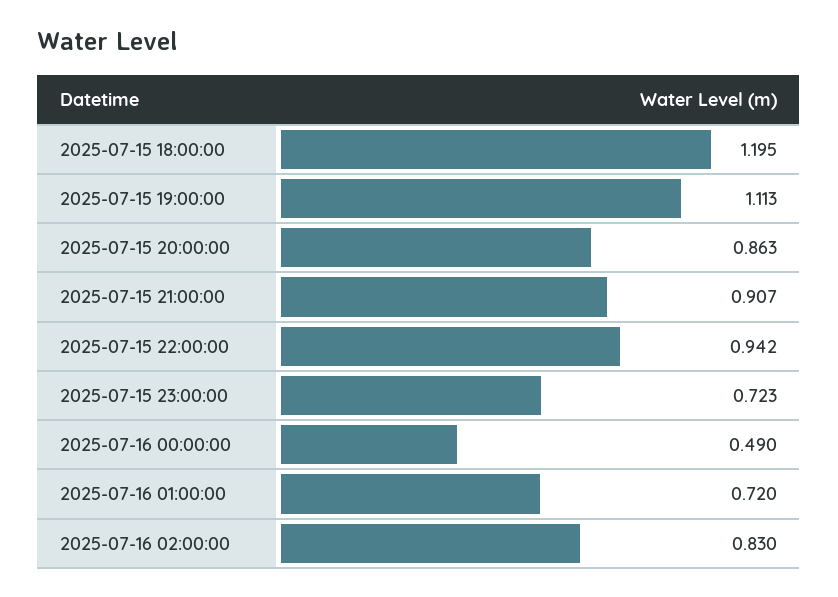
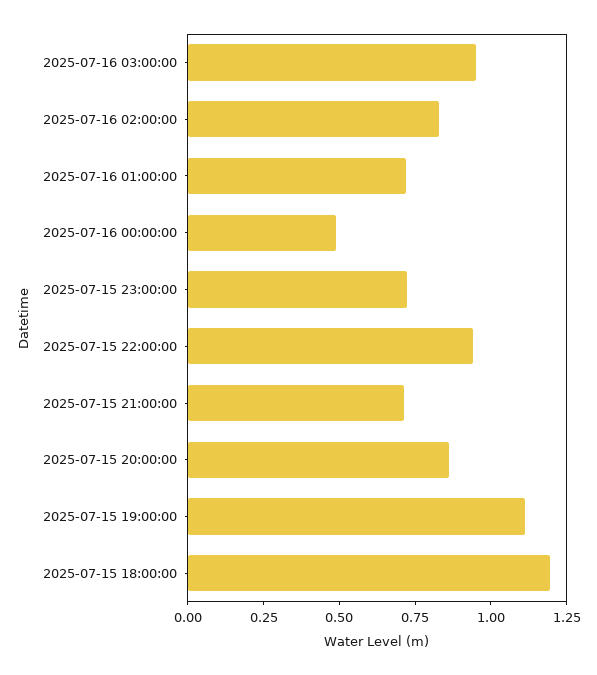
2025-07-15 21:00:00: 0.907 -> 0.7
2025-07-16 03:00:00: none -> 0.95

